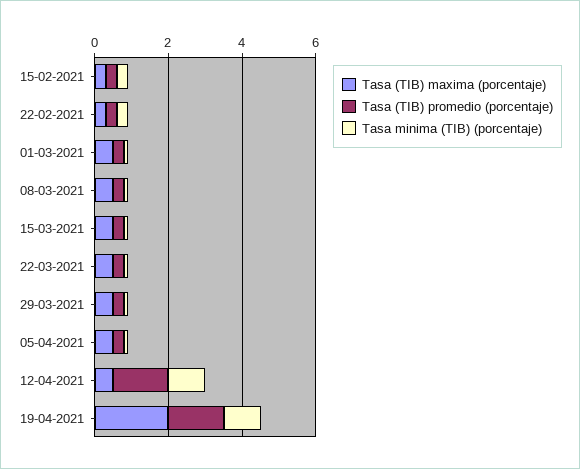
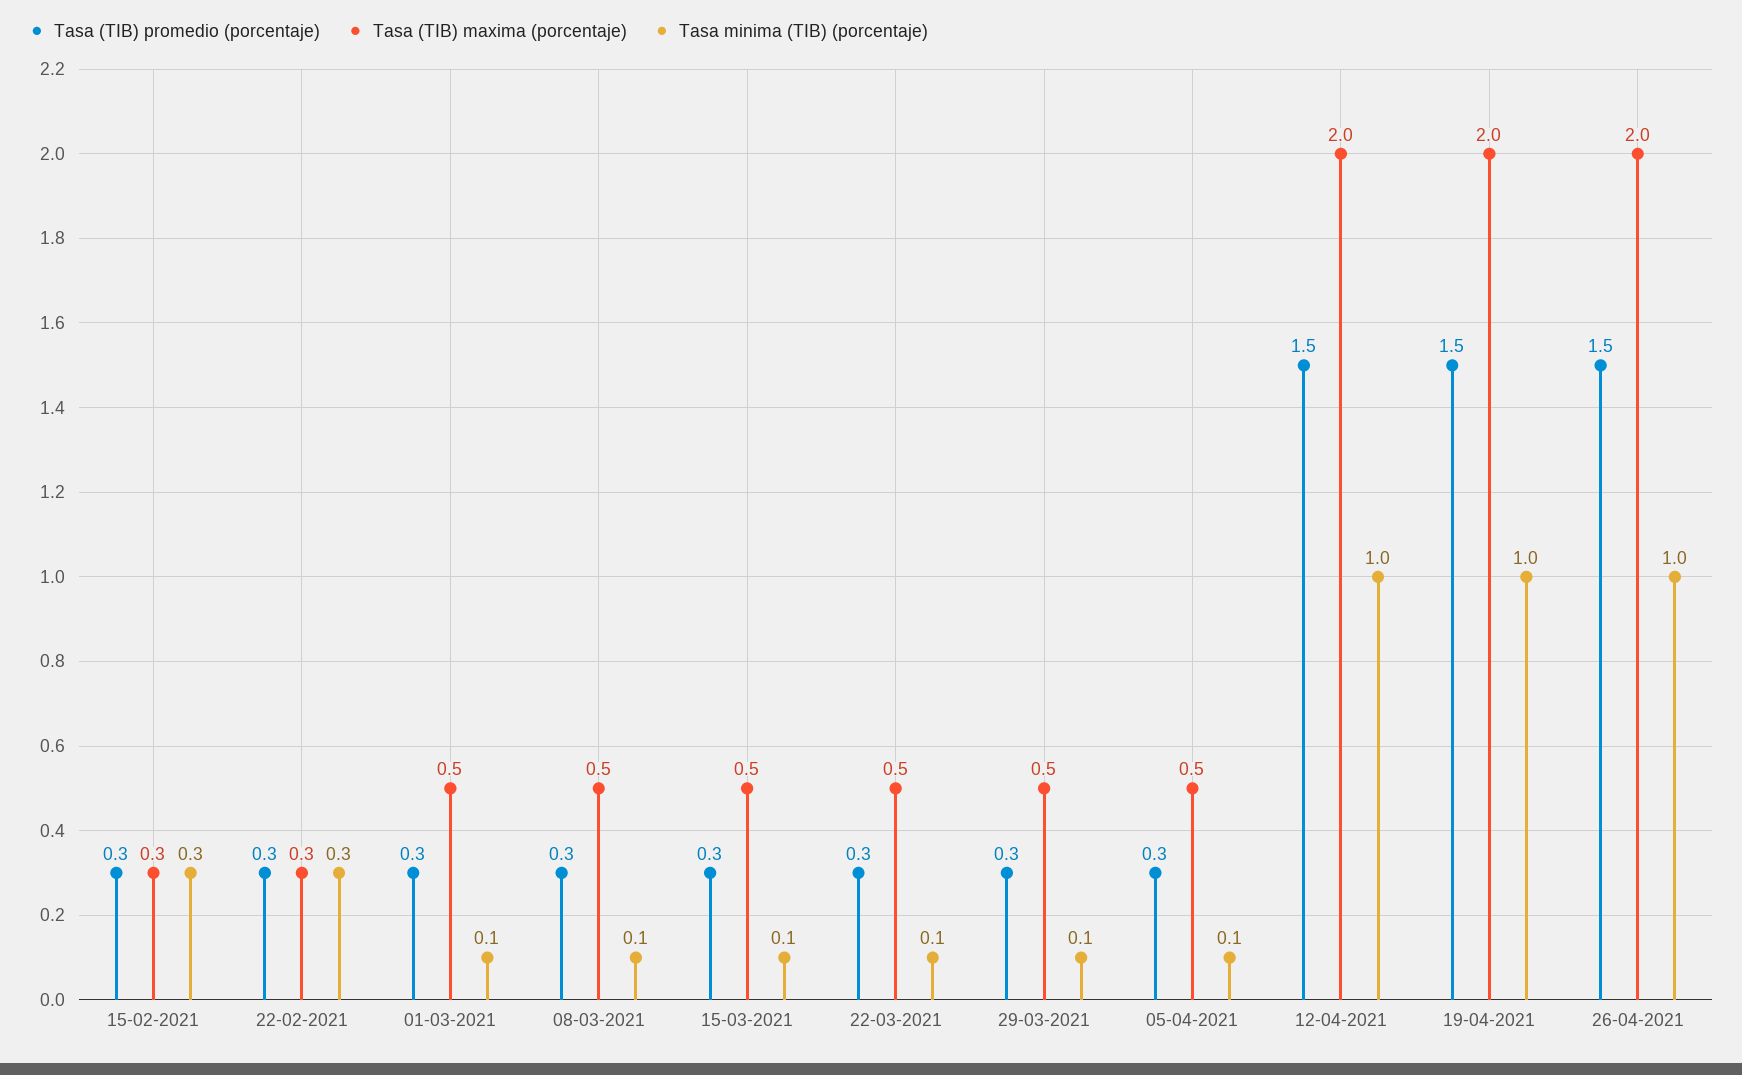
Tasa (TIB) maxima (porcentaje), 12-04-2021: 0.5 -> 2
Tasa (TIB) promedio (porcentaje), 26-04-2021: none -> 1.5
Tasa (TIB) maxima (porcentaje), 26-04-2021: none -> 2
Tasa minima (TIB) (porcentaje), 26-04-2021: none -> 1

